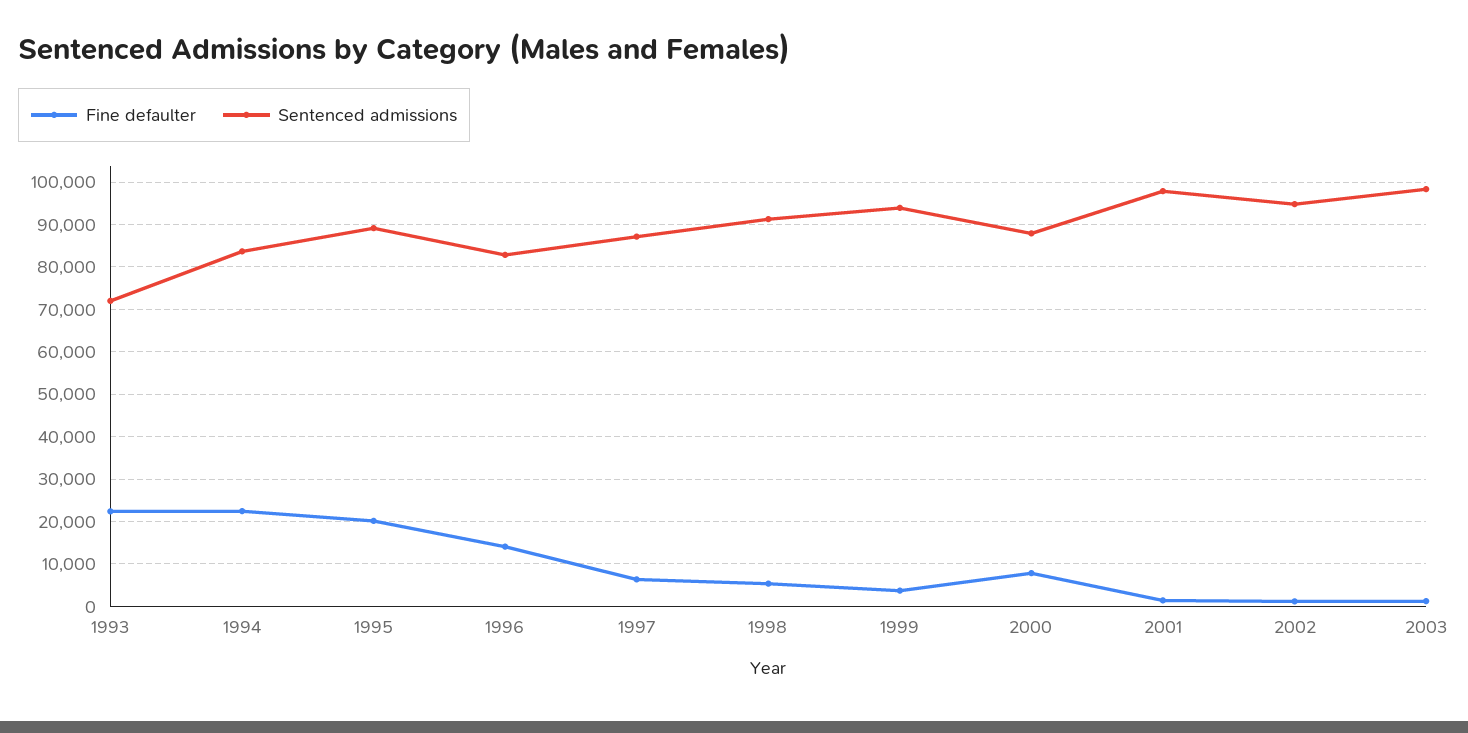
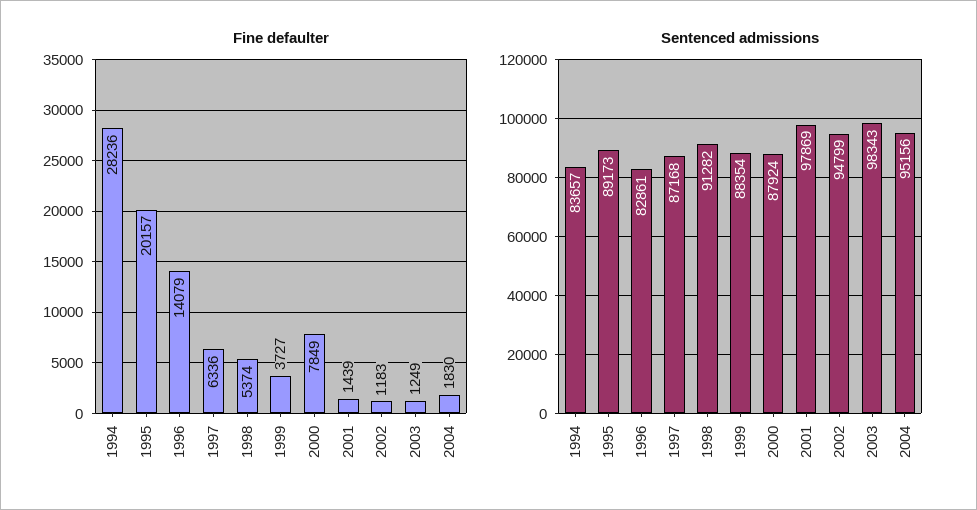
Fine defaulter, 1993: 22000 -> none
Sentenced admissions, 1993: 72000 -> none
Fine defaulter, 1994: 22000 -> 28236
Sentenced admissions, 1999: 94000 -> 88354
Fine defaulter, 2004: none -> 1830
Sentenced admissions, 2004: none -> 95156

